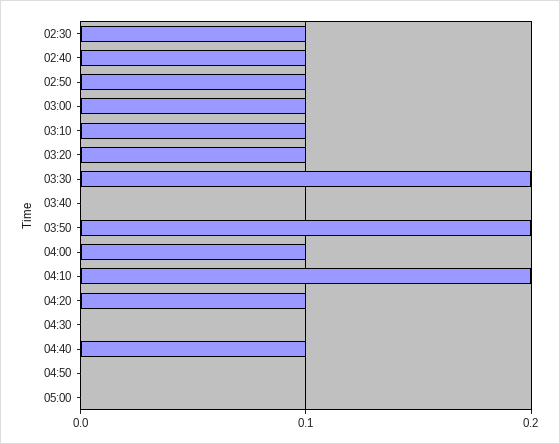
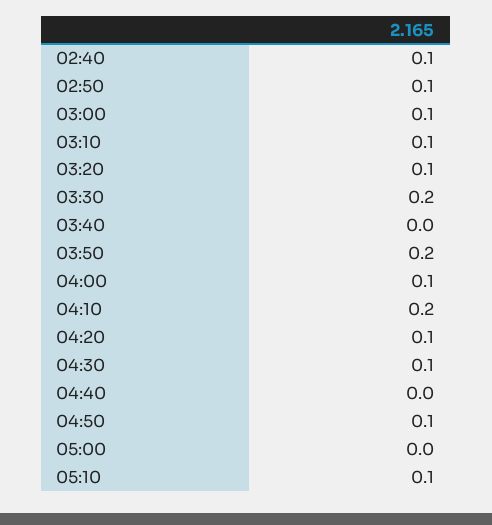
02:30: 0.1 -> none
04:30: 0 -> 0.1
04:40: 0.1 -> 0
04:50: 0 -> 0.1
05:10: none -> 0.1

